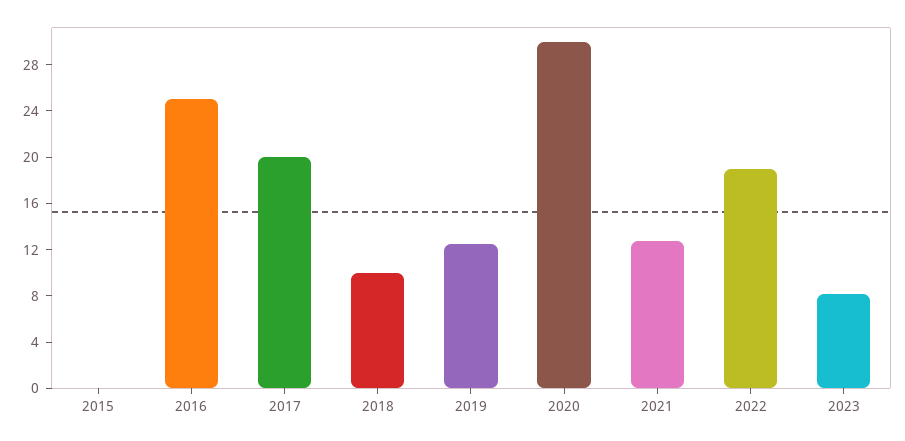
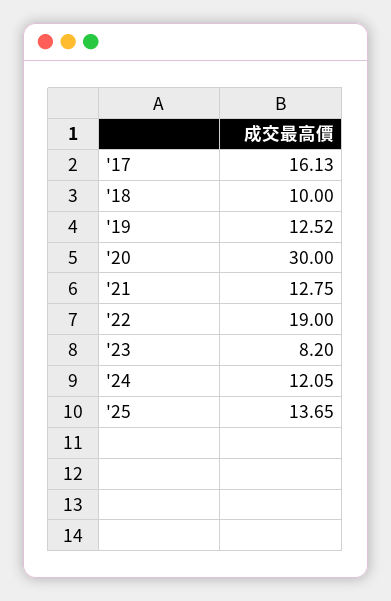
2015: 0 -> none
2016: 25 -> none
2017: 20 -> 16.13
'24: none -> 12.05
'25: none -> 13.65

